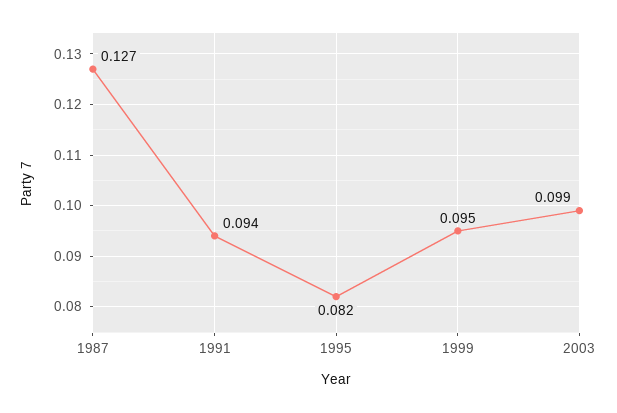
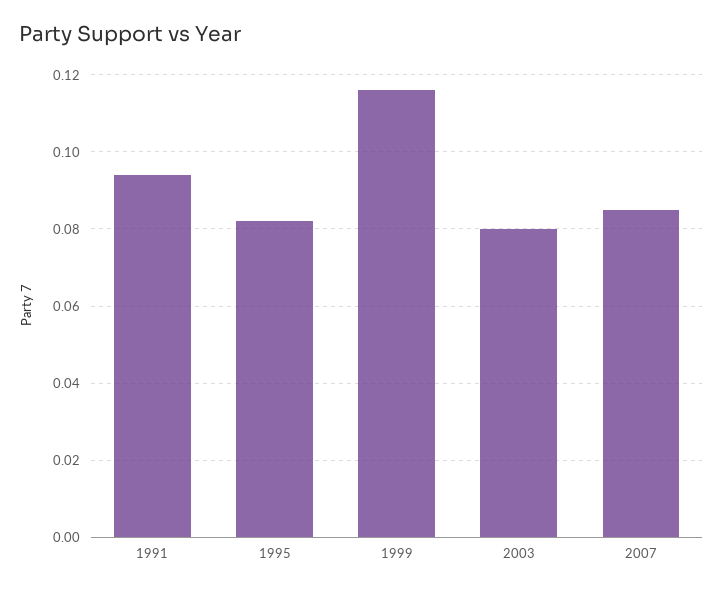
1987: 0.127 -> none
1999: 0.095 -> 0.115
2003: 0.099 -> 0.08
2007: none -> 0.085

